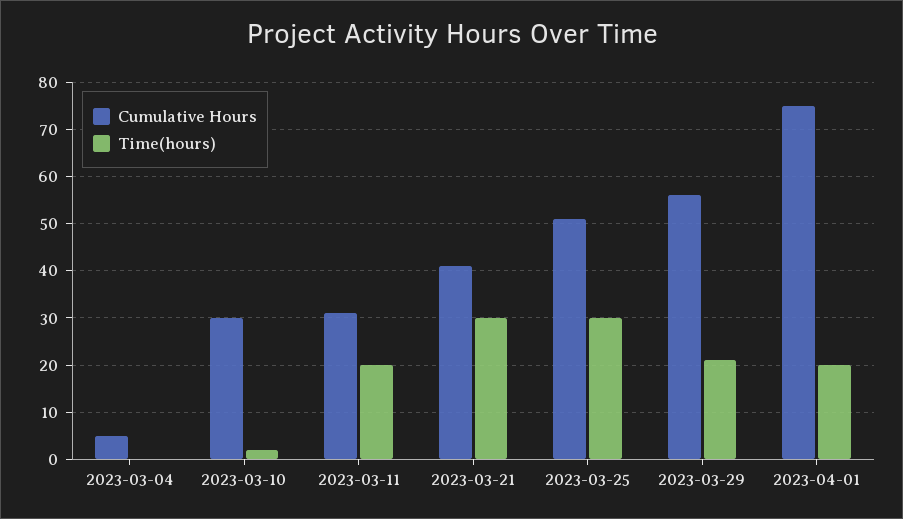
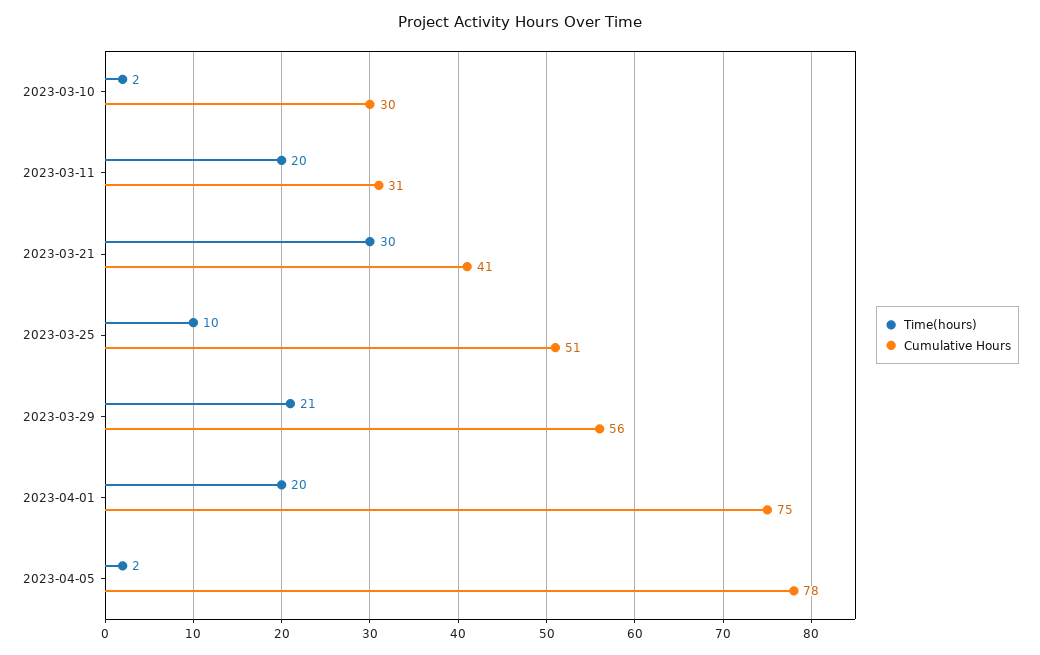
Cumulative Hours, 2023-03-04: 5 -> none
Time(hours), 2023-03-04: 0 -> none
Time(hours), 2023-03-25: 30 -> 10
Time(hours), 2023-04-05: none -> 2
Cumulative Hours, 2023-04-05: none -> 78

